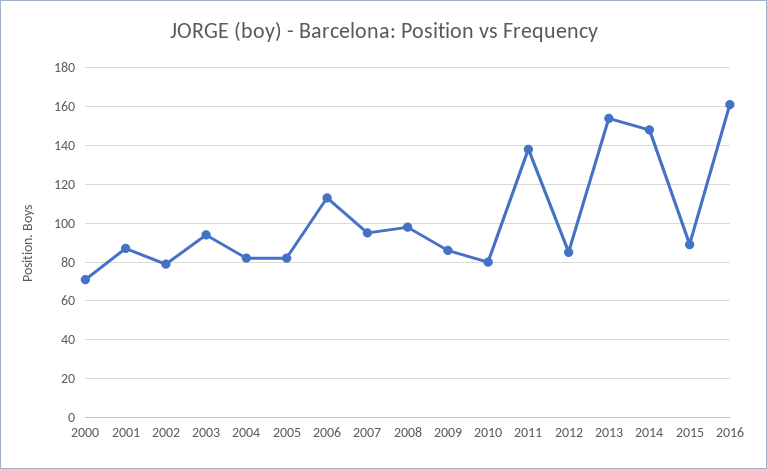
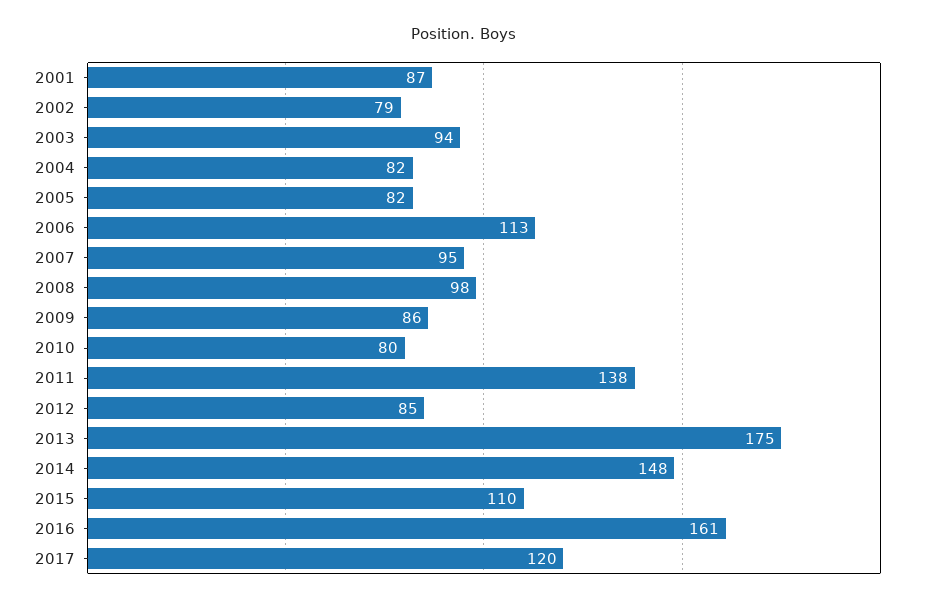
2000: 70 -> none
2013: 155 -> 175
2015: 90 -> 110
2017: none -> 120

